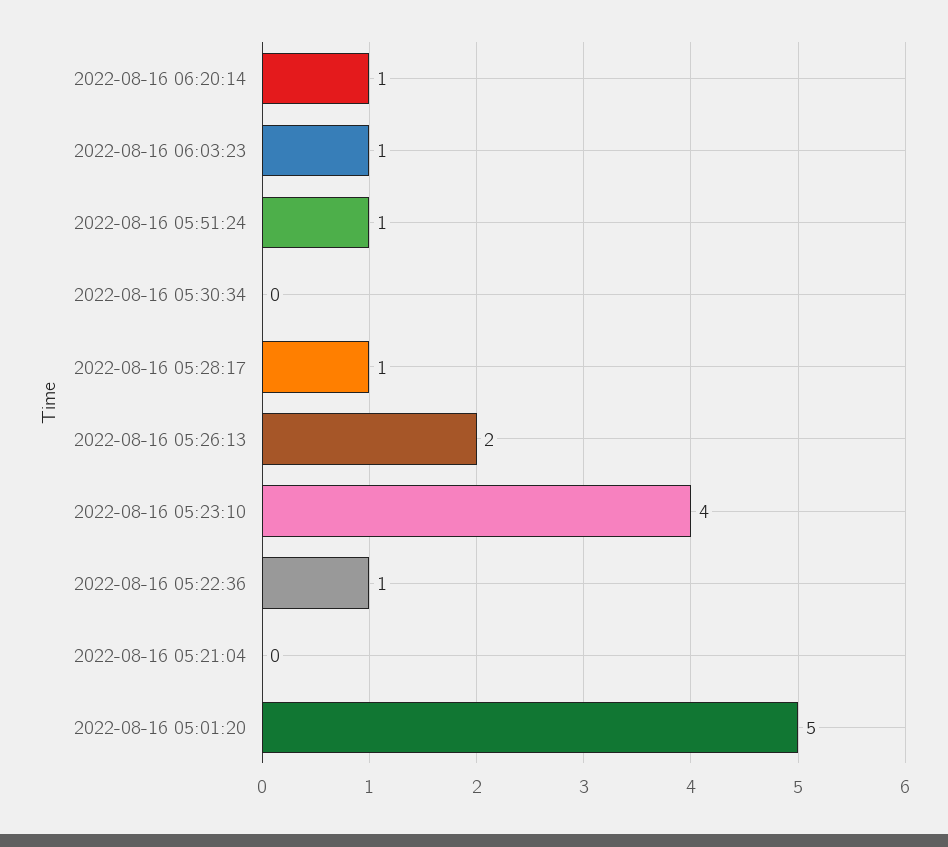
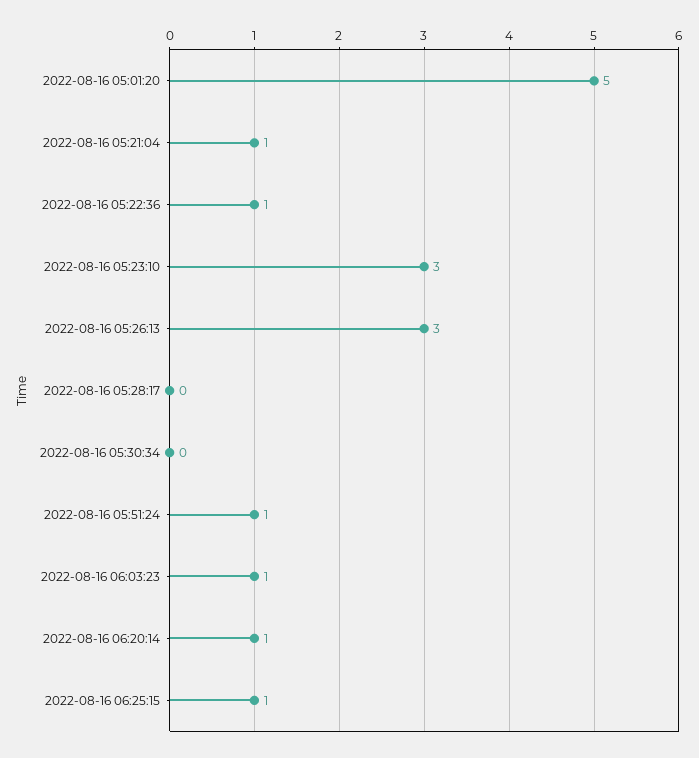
2022-08-16 05:28:17: 1 -> 0
2022-08-16 05:26:13: 2 -> 3
2022-08-16 05:23:10: 4 -> 3
2022-08-16 05:21:04: 0 -> 1
2022-08-16 06:25:15: none -> 1

